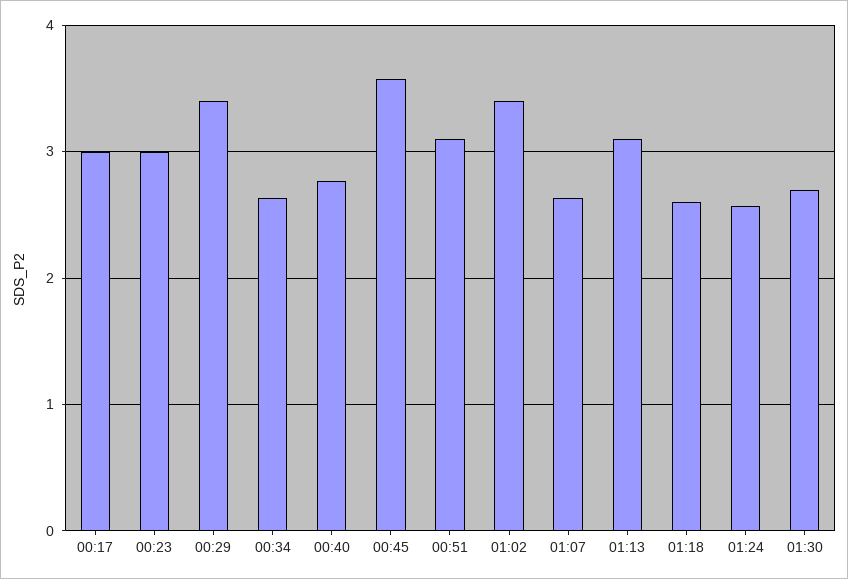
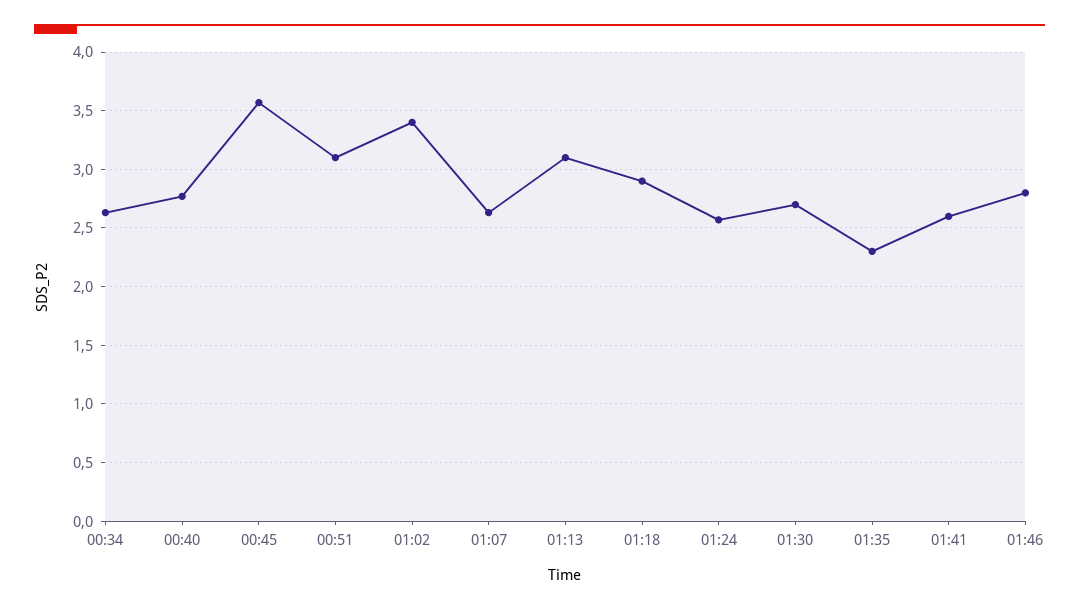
00:17: 3 -> none
00:23: 3 -> none
00:29: 3.4 -> none
01:18: 2.6 -> 2.9
01:35: none -> 2.3
01:41: none -> 2.6
01:46: none -> 2.8

